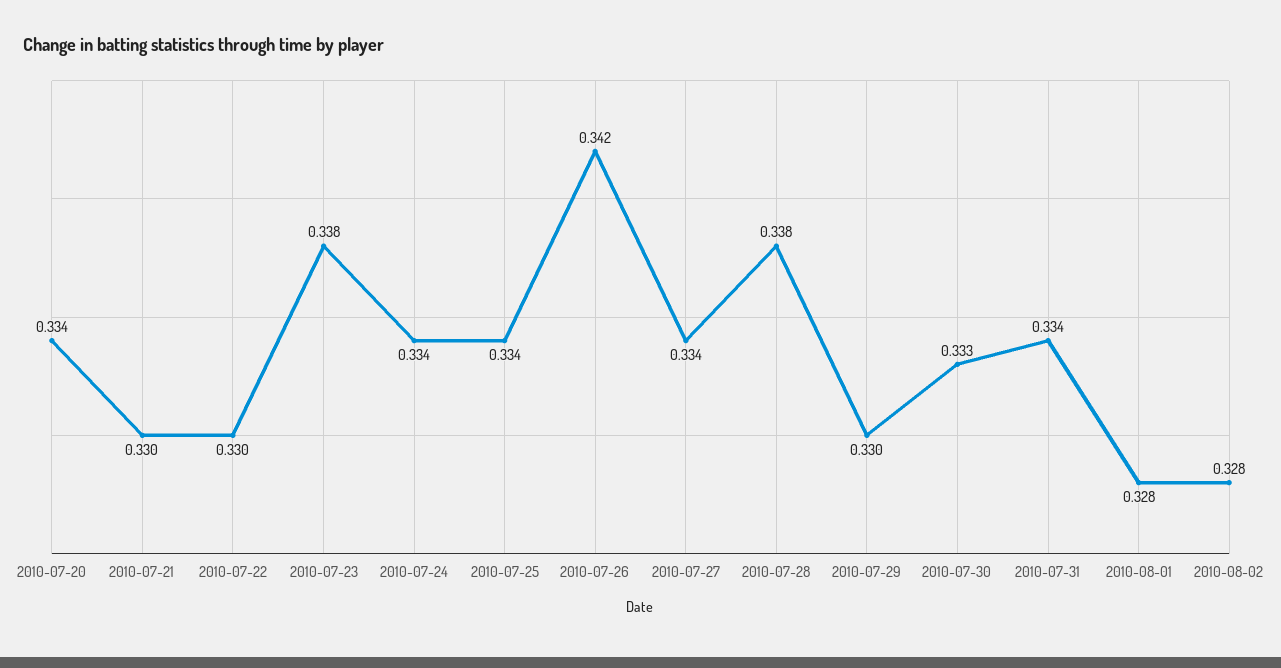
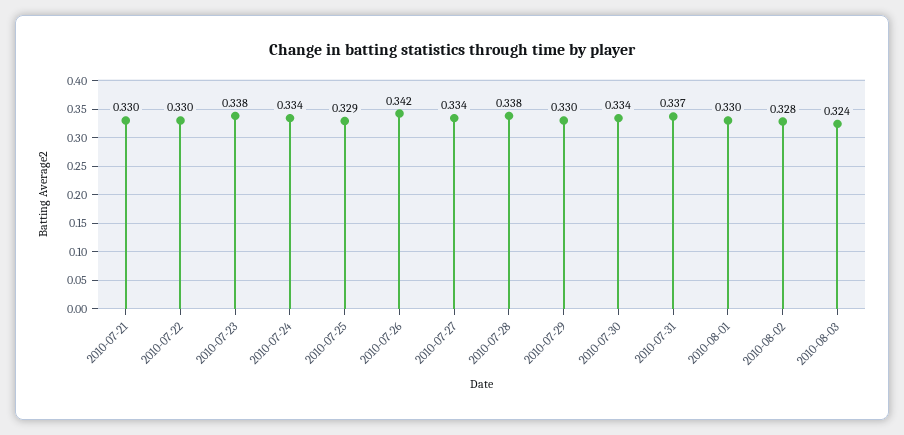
2010-07-20: 0.334 -> none
2010-07-25: 0.334 -> 0.329
2010-07-30: 0.333 -> 0.334
2010-07-31: 0.334 -> 0.337
2010-08-01: 0.328 -> 0.33
2010-08-03: none -> 0.324

